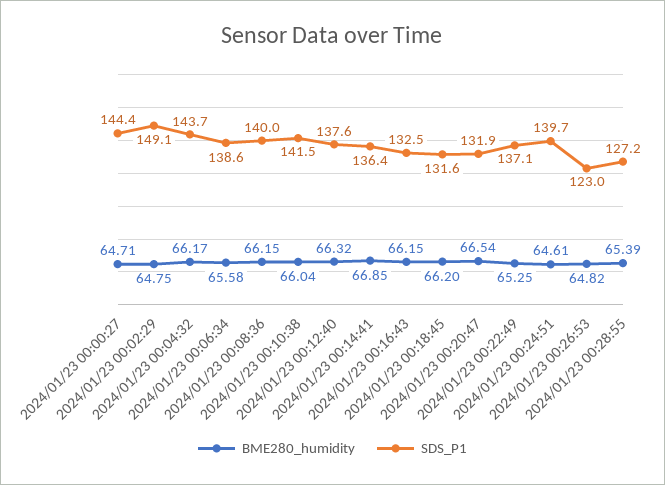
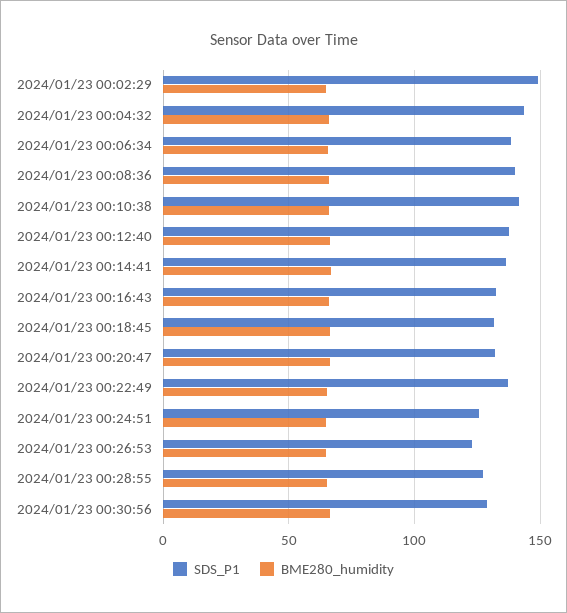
BME280_humidity, 2024/01/23 00:00:27: 64.71 -> none
SDS_P1, 2024/01/23 00:00:27: 144.4 -> none
SDS_P1, 2024/01/23 00:24:51: 139.7 -> 125
SDS_P1, 2024/01/23 00:30:56: none -> 130
BME280_humidity, 2024/01/23 00:30:56: none -> 65

